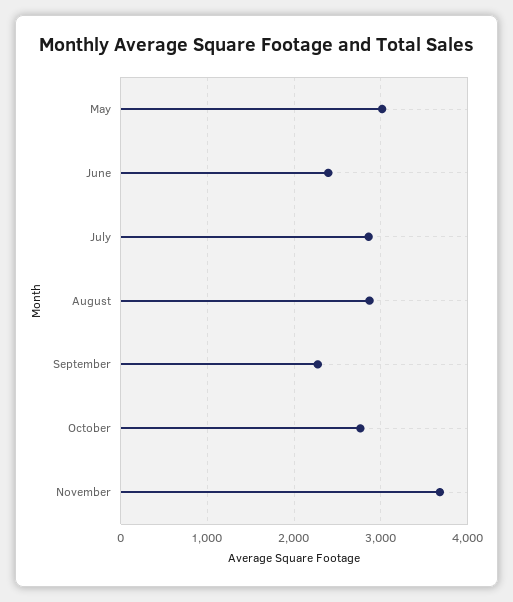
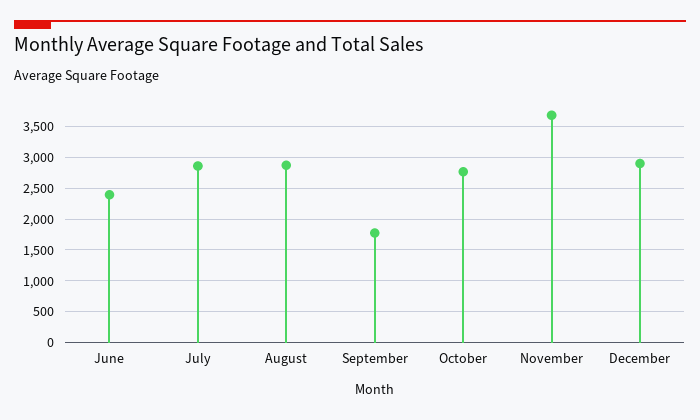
May: 3000 -> none
September: 2300 -> 1800
December: none -> 2900

